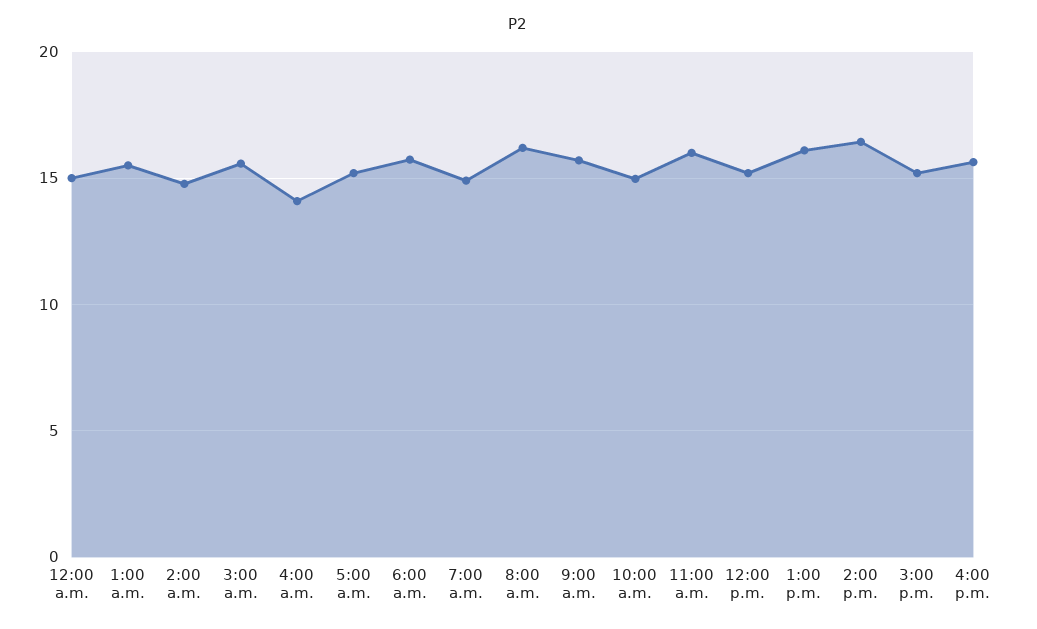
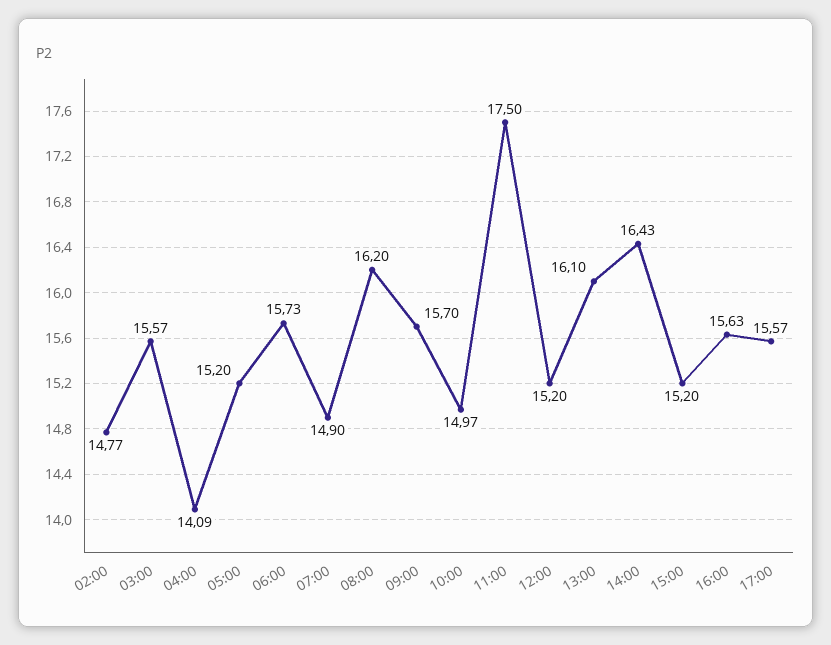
12:00 a.m.: 15 -> none
1:00 a.m.: 15.5 -> none
11:00 a.m.: 16 -> 17.5
17:00: none -> 15.57

